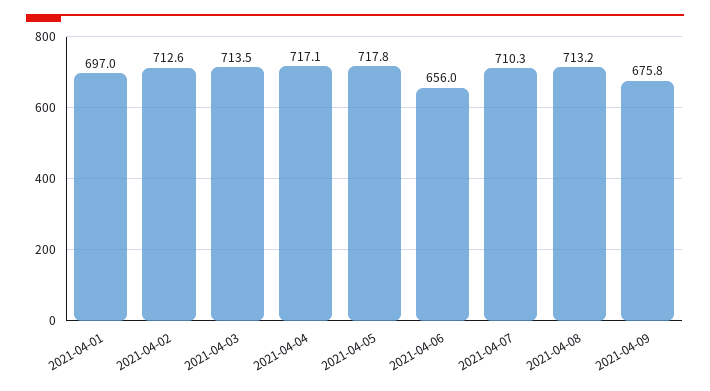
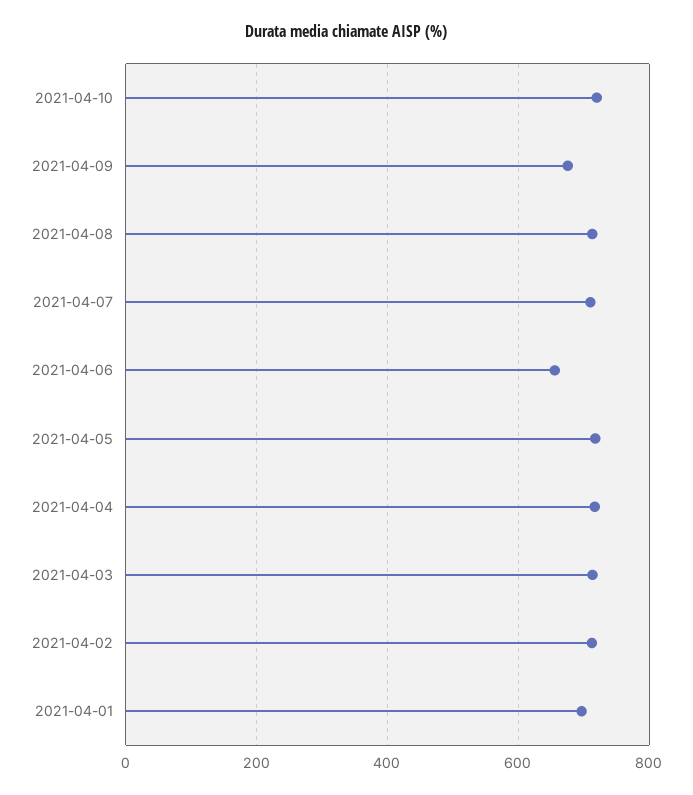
2021-04-10: none -> 720

